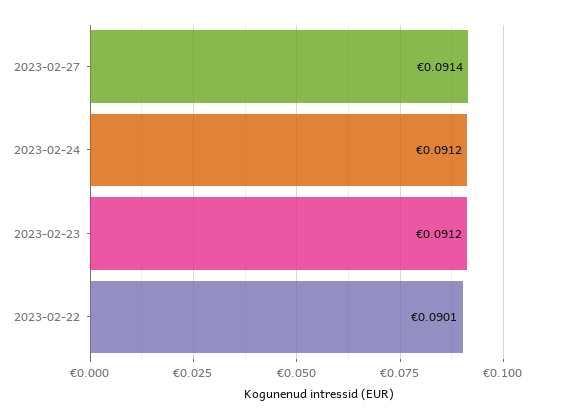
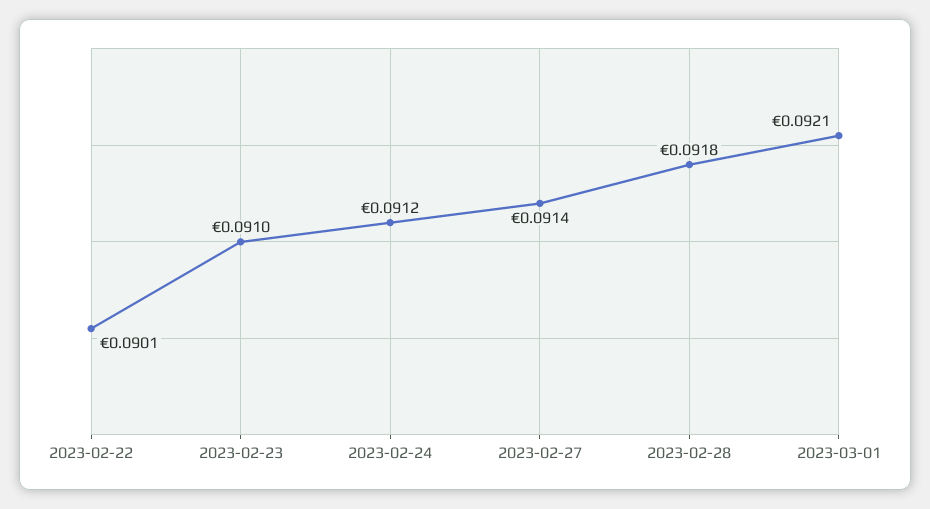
2023-02-23: 0.0912 -> 0.091
2023-02-28: none -> 0.0918
2023-03-01: none -> 0.0921

